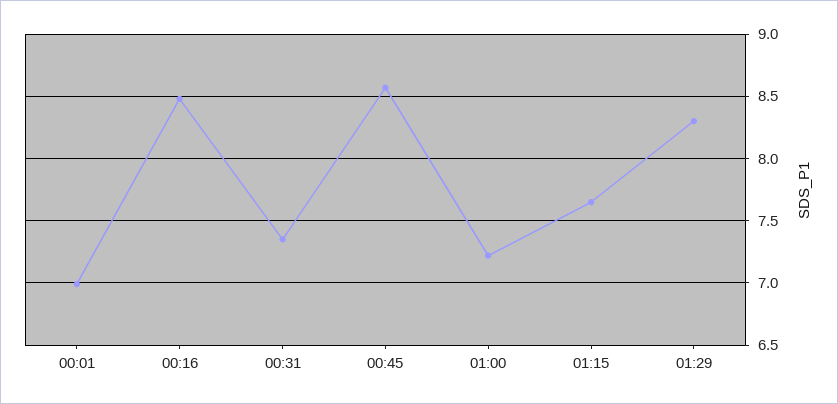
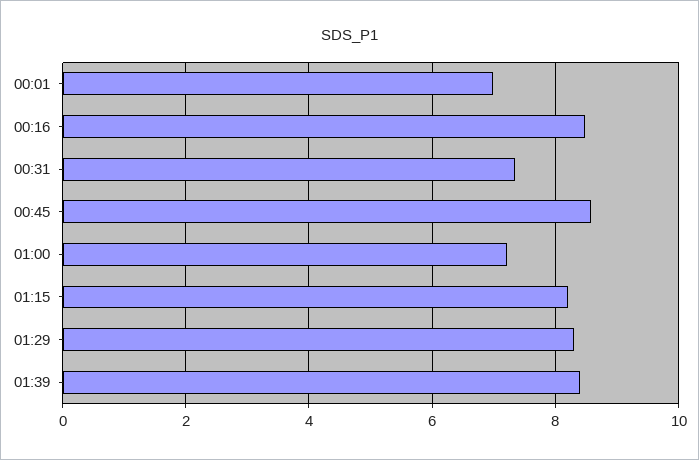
01:15: 7.65 -> 8.2
01:39: none -> 8.4

